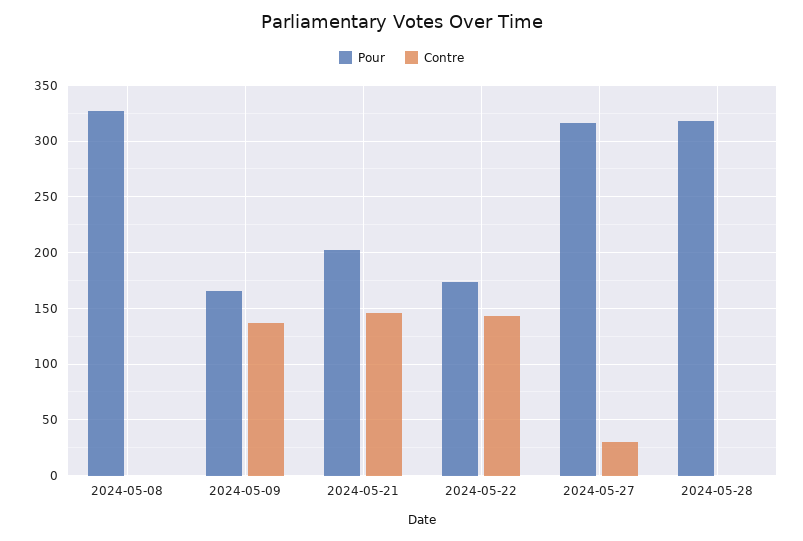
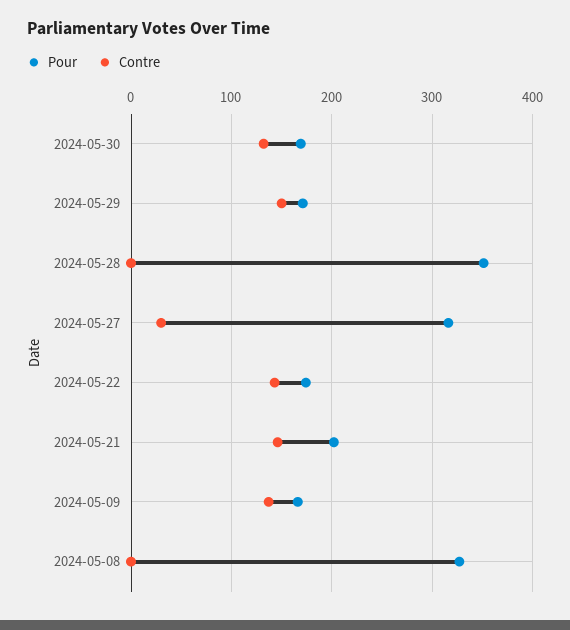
Pour, 2024-05-28: 320 -> 350
Pour, 2024-05-30: none -> 170
Contre, 2024-05-30: none -> 130
Pour, 2024-05-29: none -> 170
Contre, 2024-05-29: none -> 150

